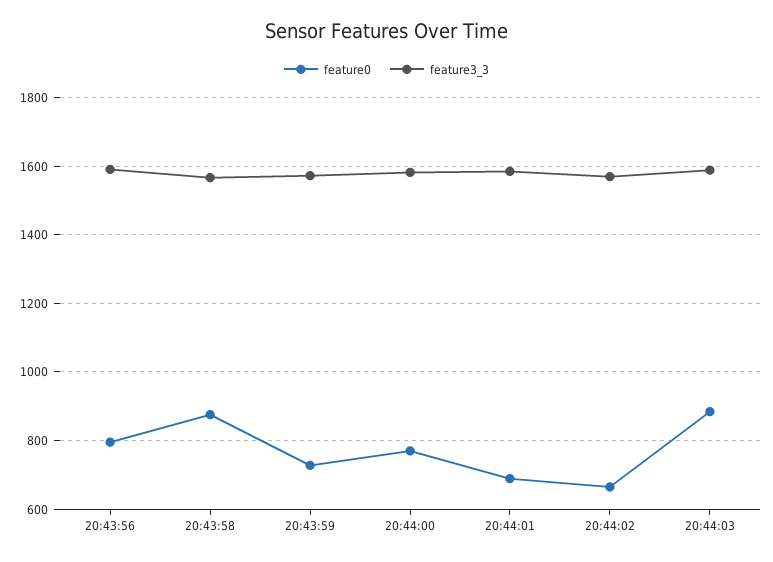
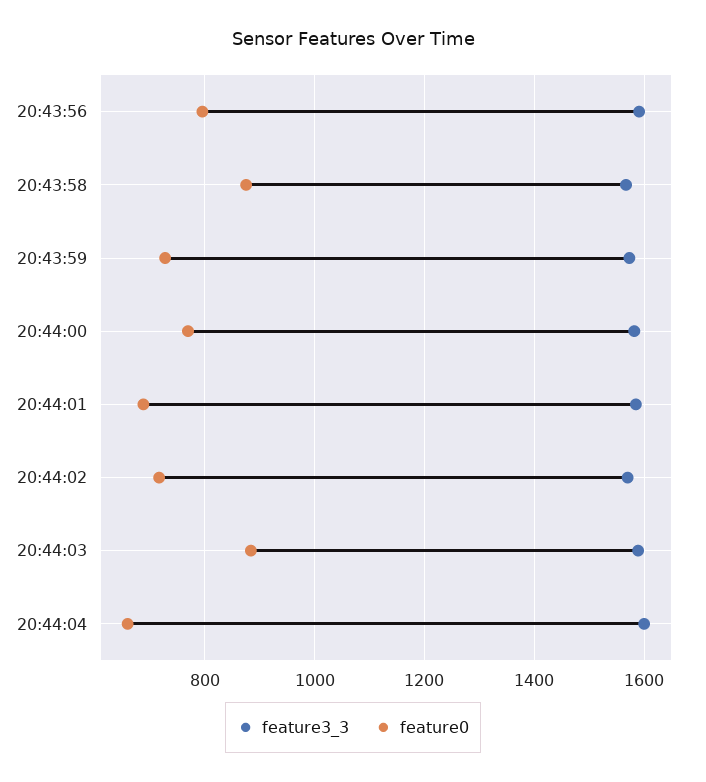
feature0, 20:44:02: 660 -> 720
feature3_3, 20:44:04: none -> 1600
feature0, 20:44:04: none -> 660

